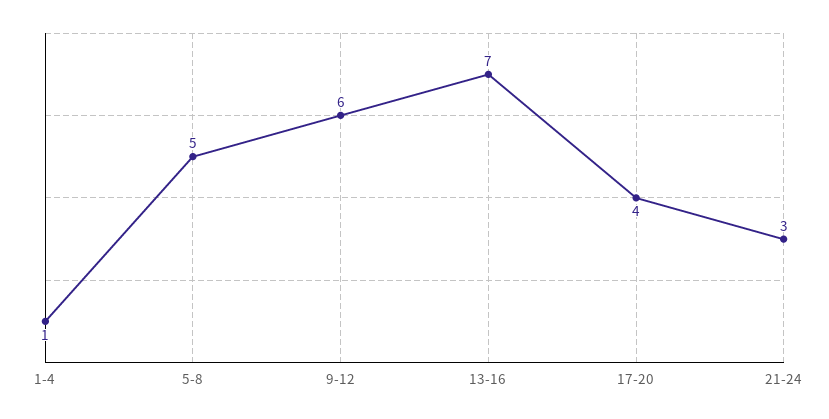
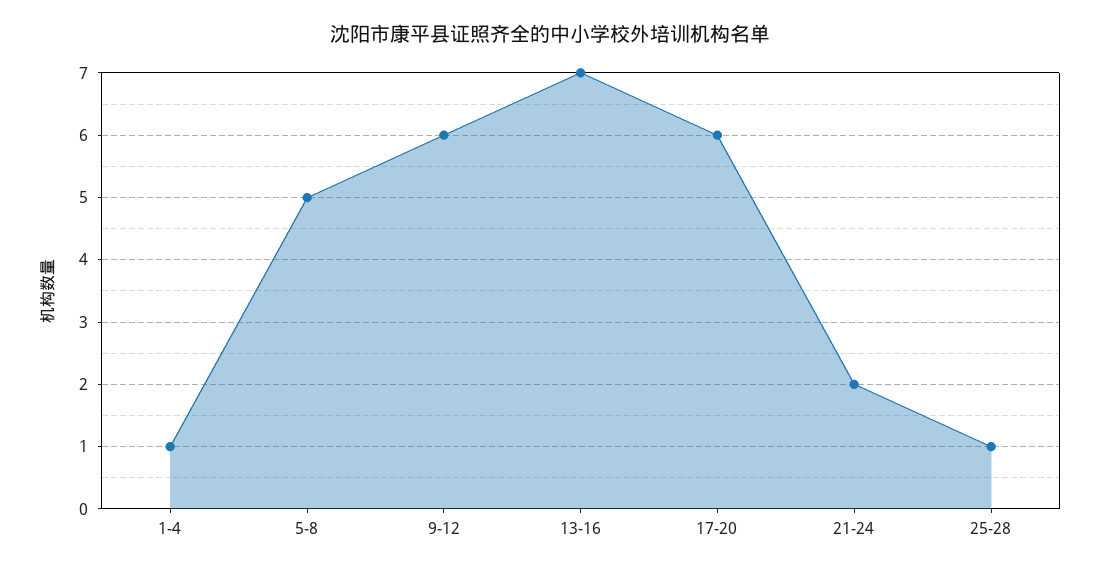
17-20: 4 -> 6
21-24: 3 -> 2
25-28: none -> 1

